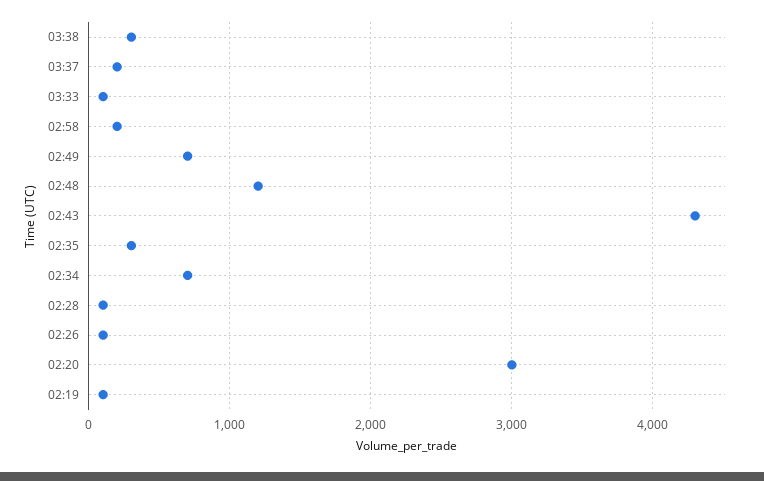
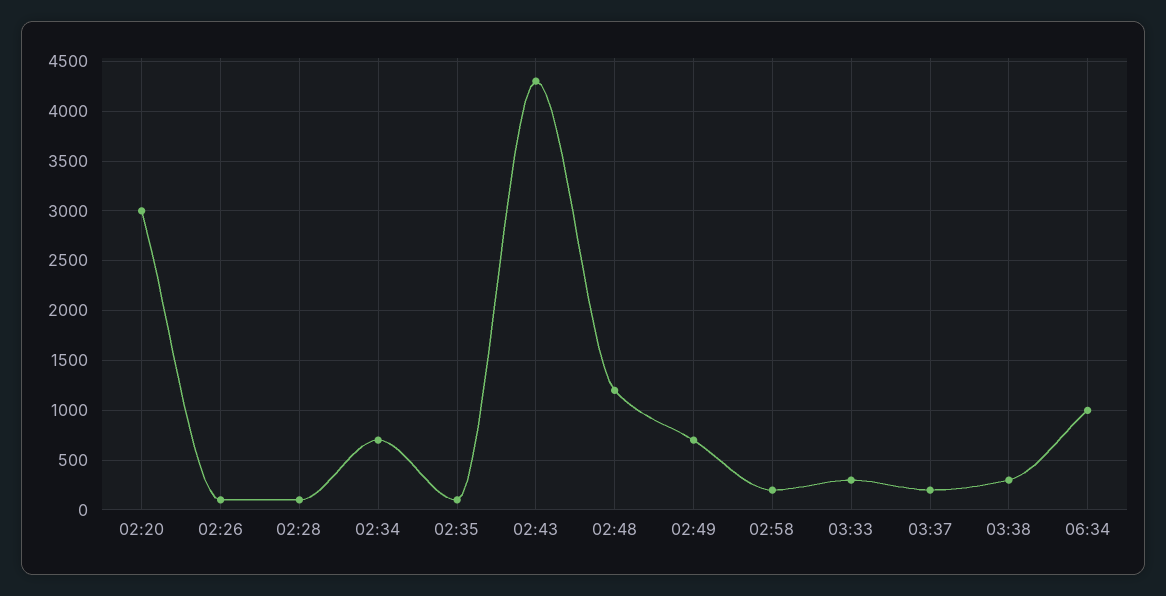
03:33: 100 -> 300
02:35: 300 -> 100
02:19: 100 -> none
06:34: none -> 1000

